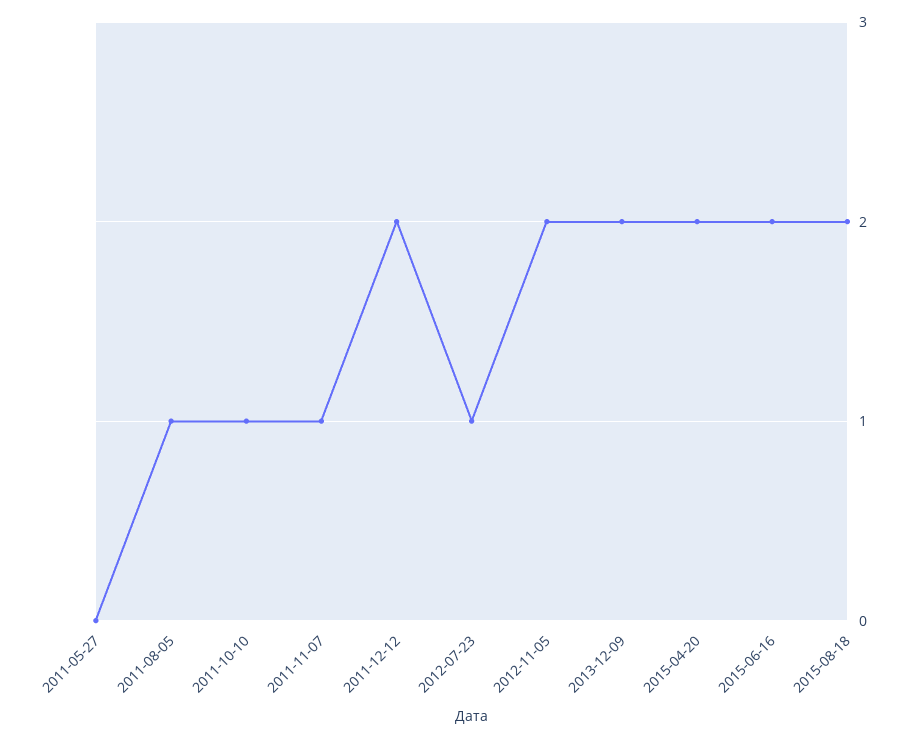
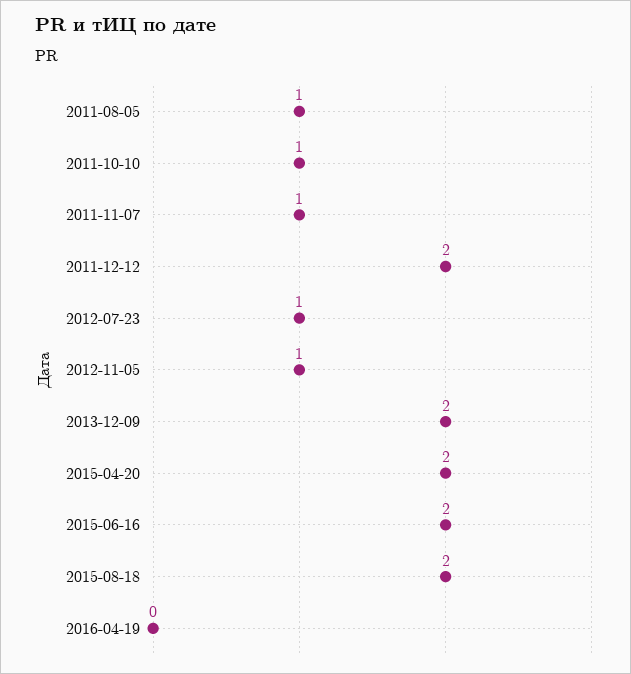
2011-05-27: 0 -> none
2012-11-05: 2 -> 1
2016-04-19: none -> 0

